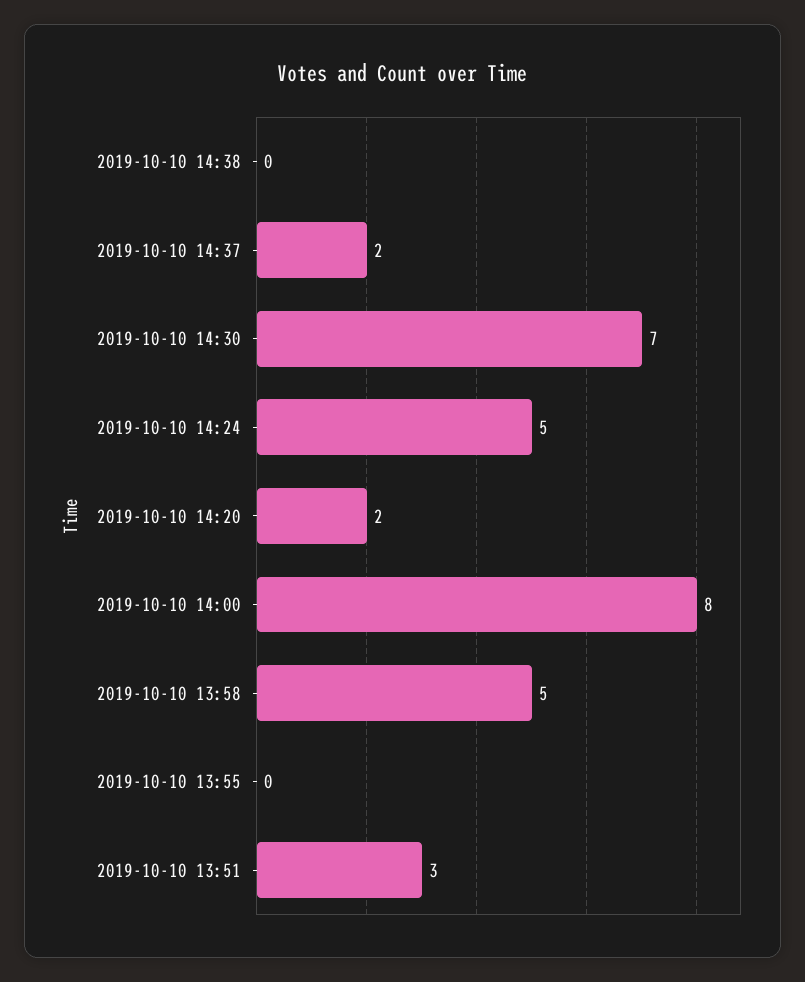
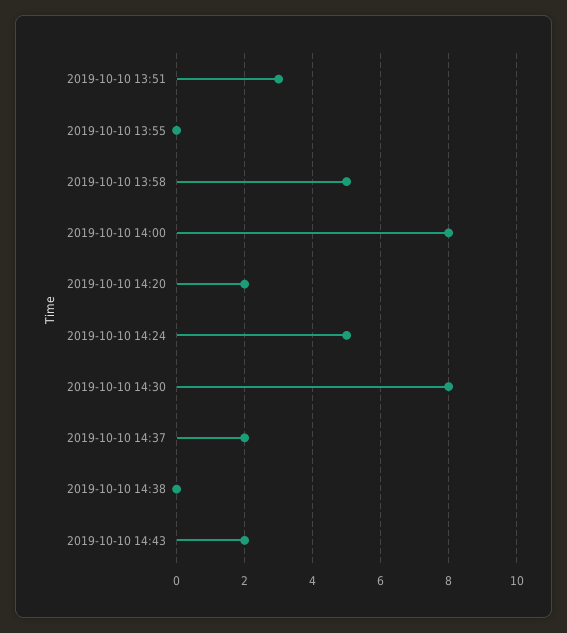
2019-10-10 14:30: 7 -> 8
2019-10-10 14:43: none -> 2

